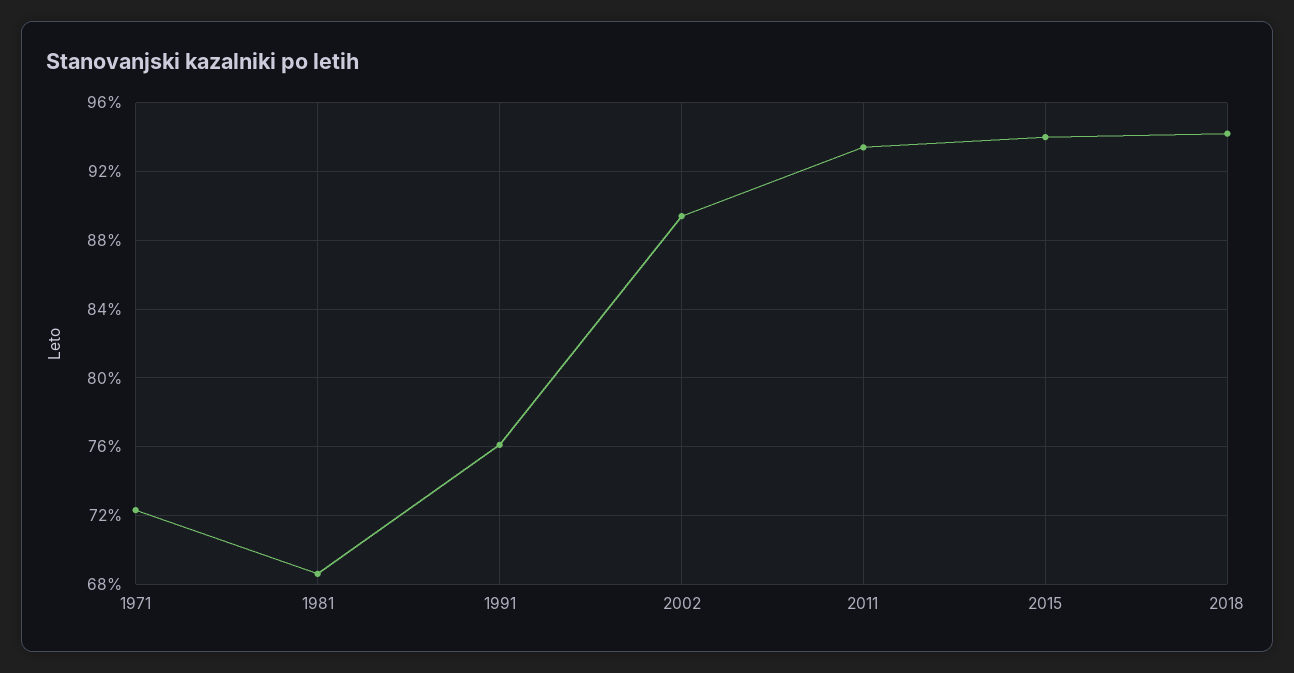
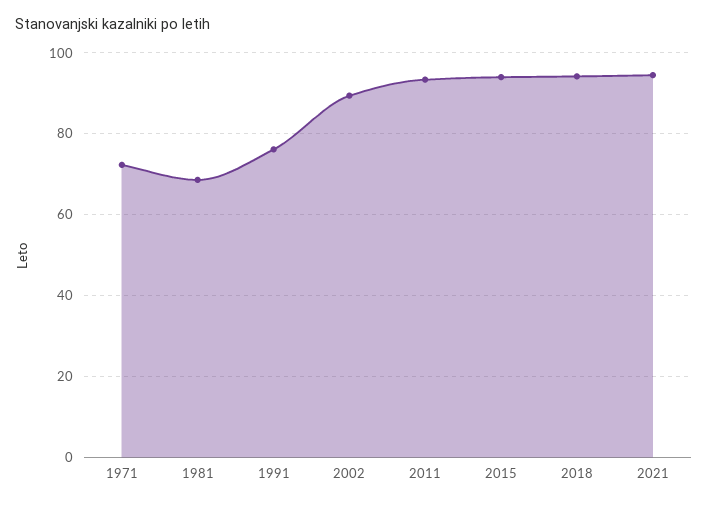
2021: none -> 94

